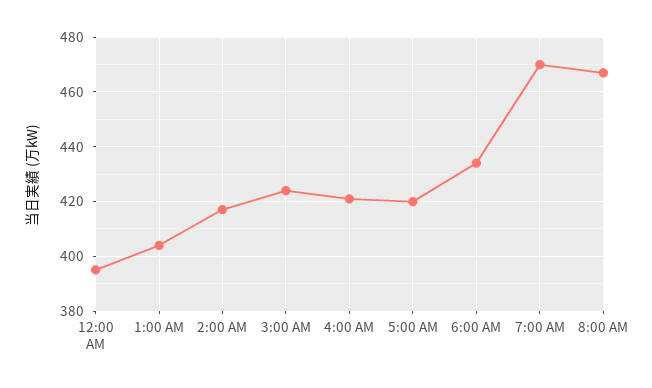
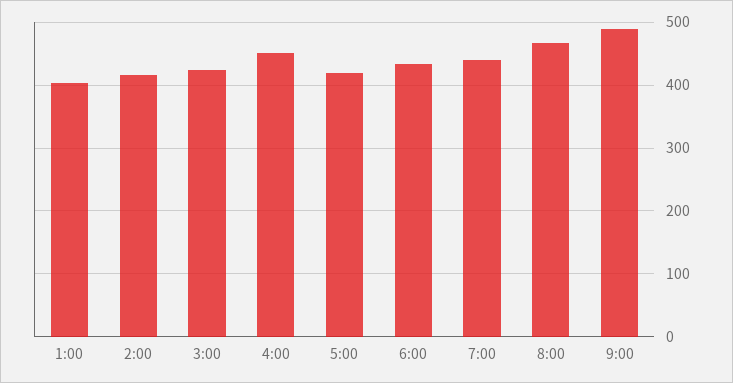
12:00 AM: 395 -> none
4:00 AM: 420 -> 450
7:00 AM: 470 -> 440
9:00: none -> 490

